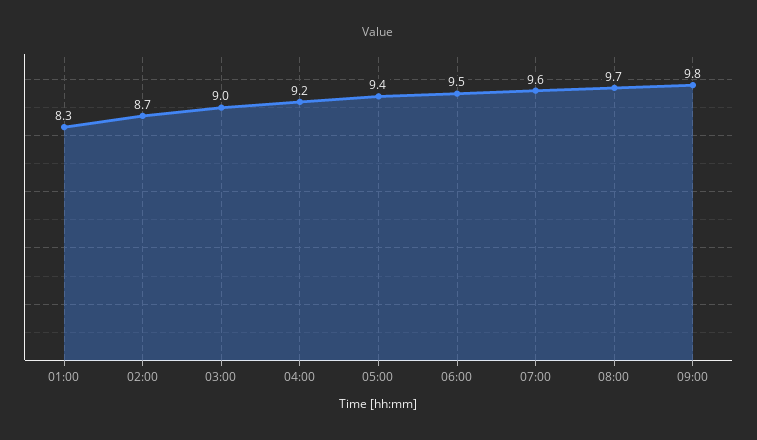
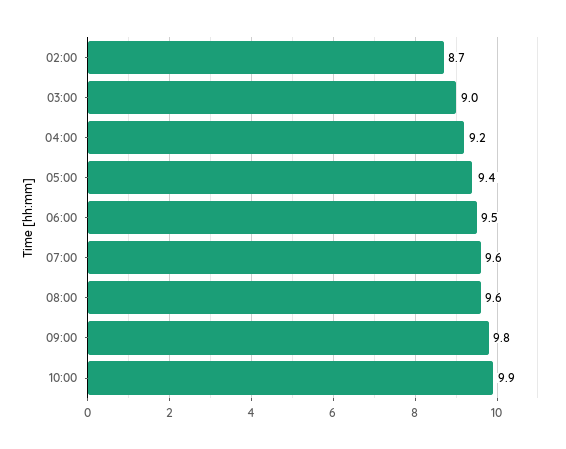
01:00: 8.3 -> none
08:00: 9.7 -> 9.6
10:00: none -> 9.9

